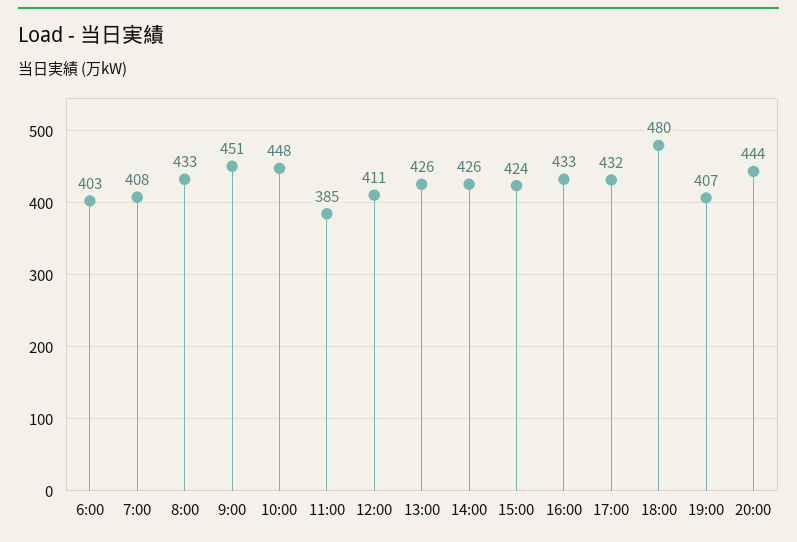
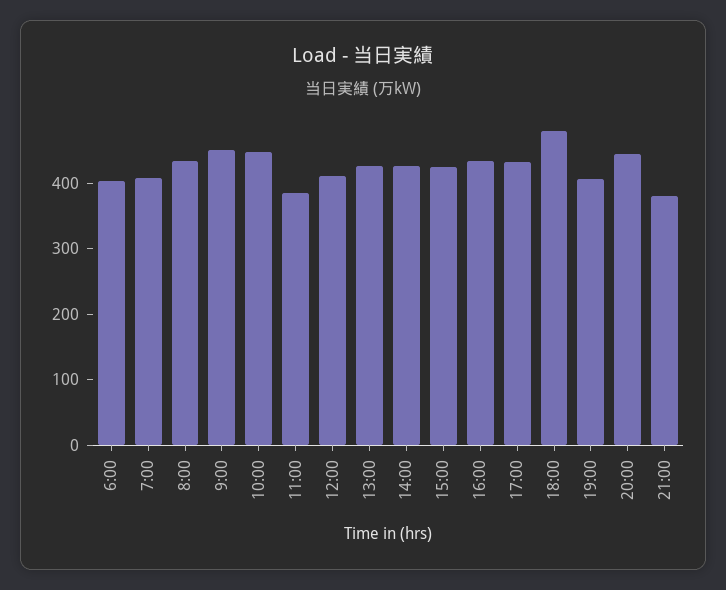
21:00: none -> 380

